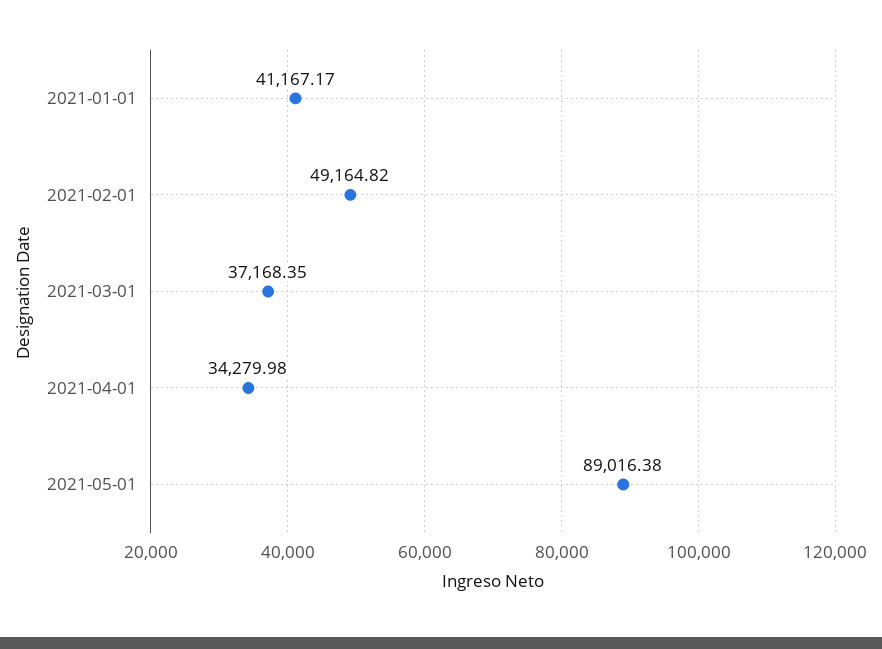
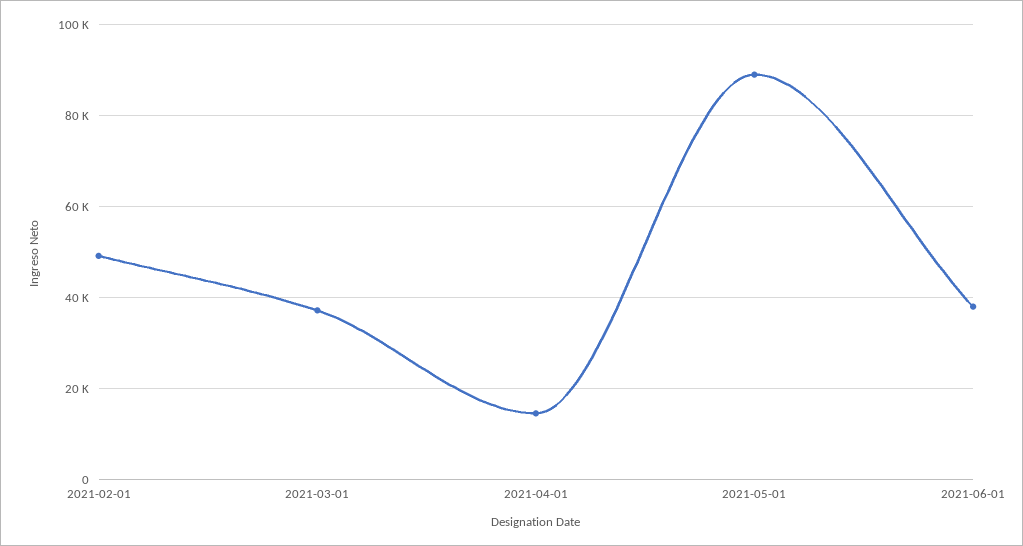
2021-01-01: 41167.17 -> none
2021-04-01: 34279.98 -> 14000
2021-06-01: none -> 38000

